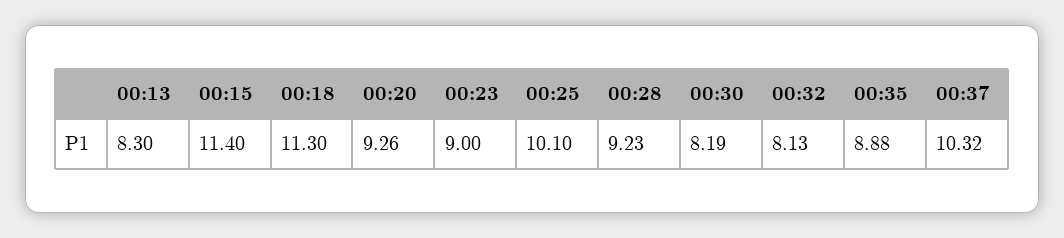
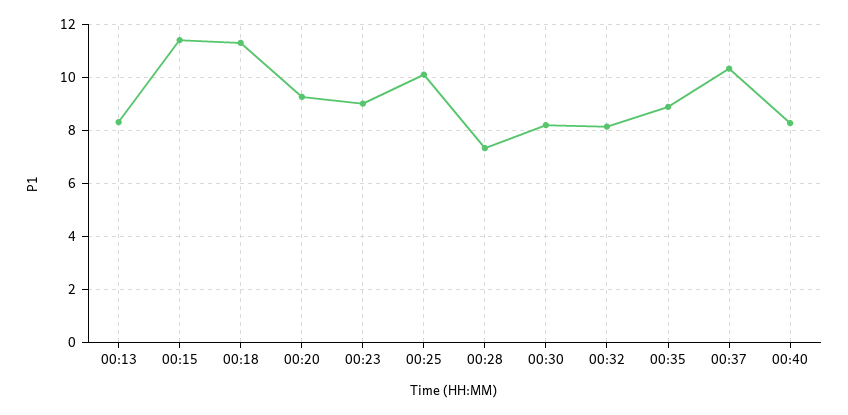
00:28: 9.23 -> 7.25
00:40: none -> 8.25

